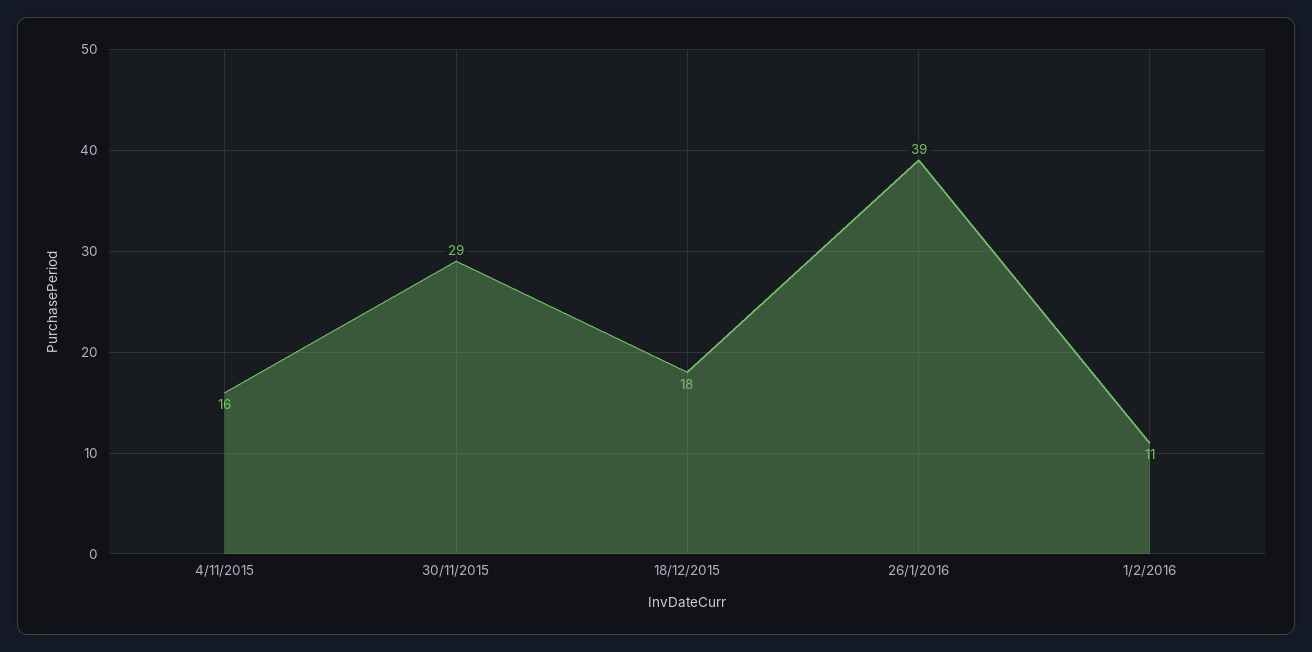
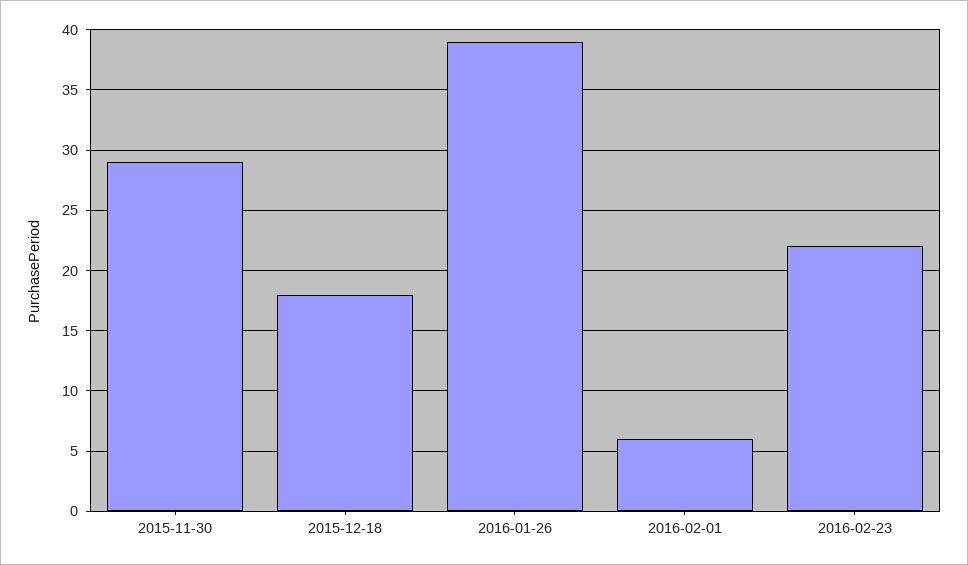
4/11/2015: 16 -> none
1/2/2016: 11 -> 6
2016-02-23: none -> 22

